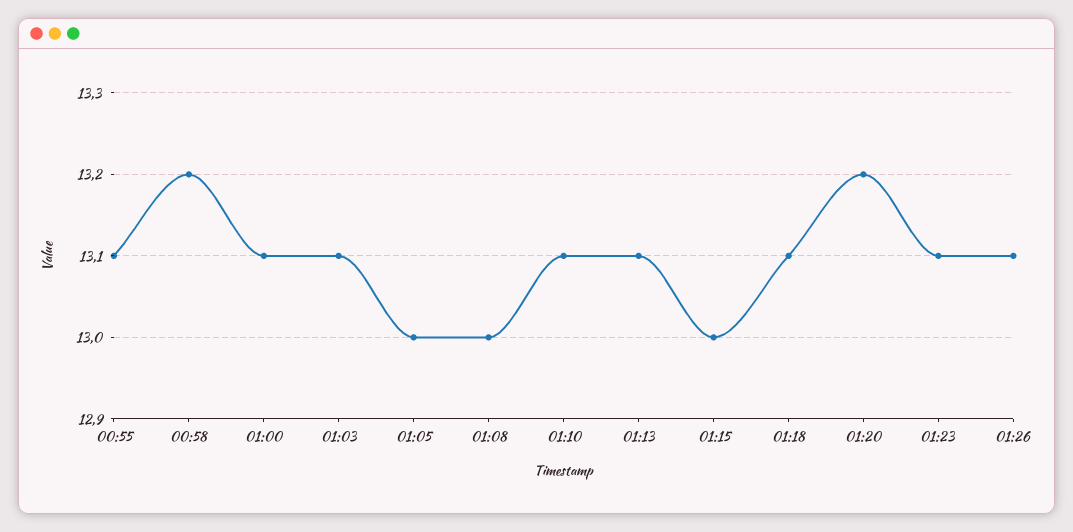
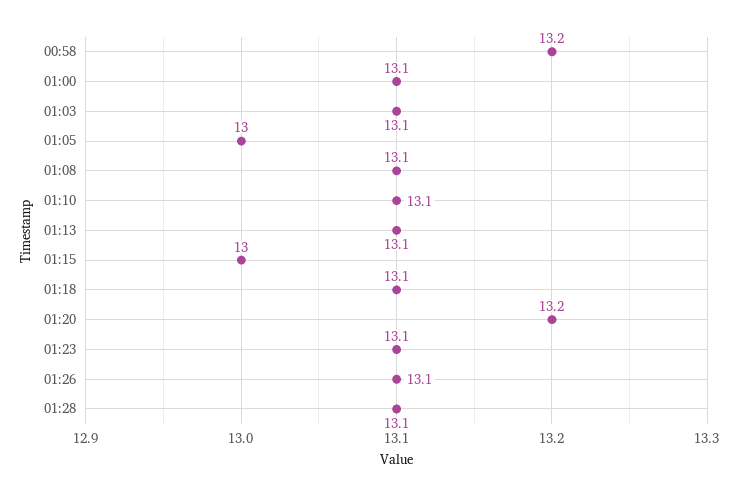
00:55: 13.1 -> none
01:08: 13 -> 13.1
01:28: none -> 13.1

